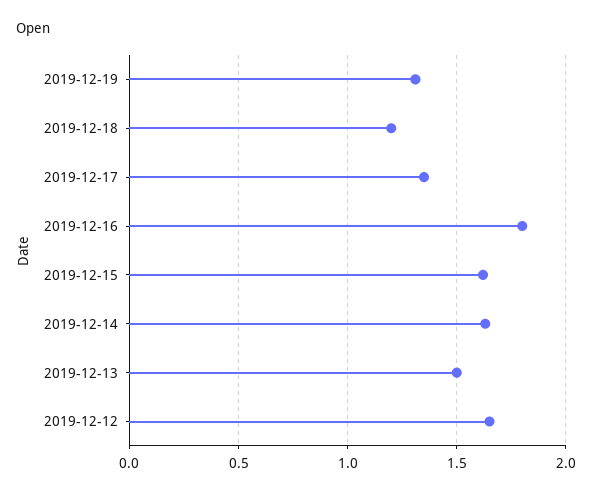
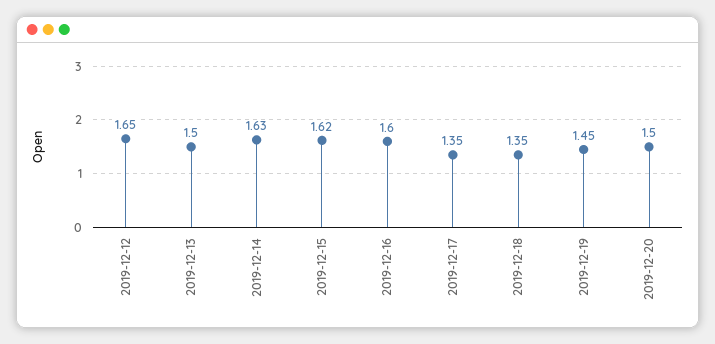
2019-12-19: 1.3 -> 1.45
2019-12-18: 1.2 -> 1.35
2019-12-16: 1.8 -> 1.6
2019-12-20: none -> 1.5

